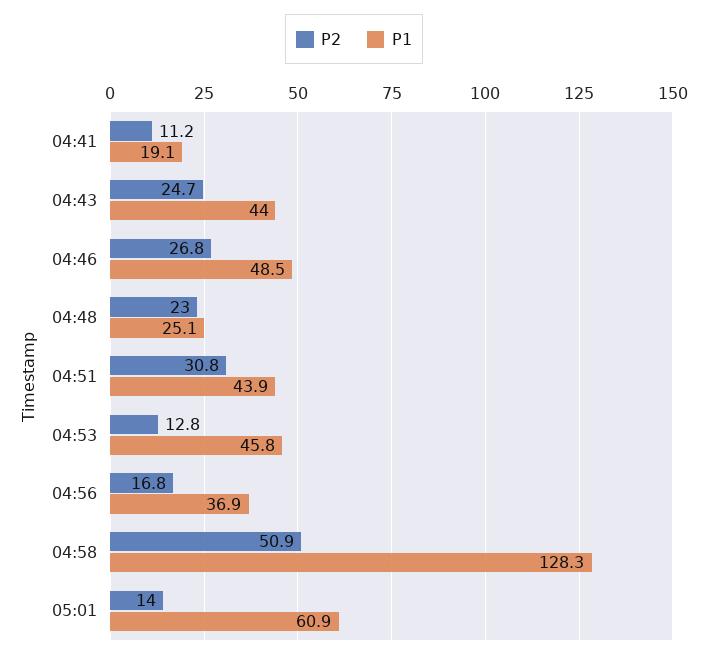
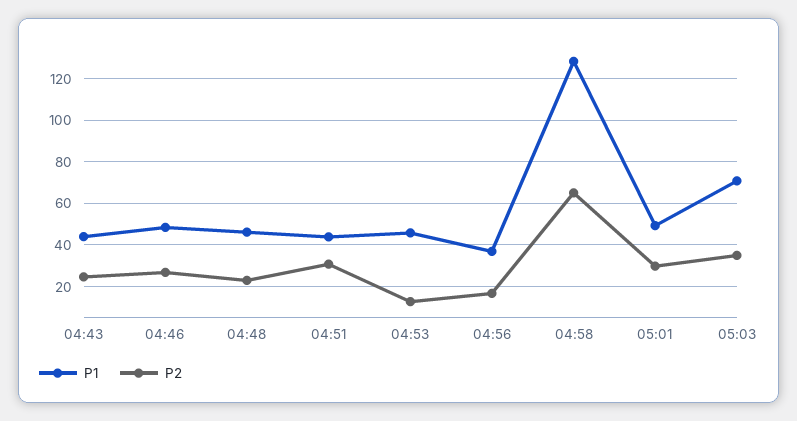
P2, 04:41: 11.2 -> none
P1, 04:41: 19.1 -> none
P1, 04:48: 25.1 -> 45
P2, 04:58: 50.9 -> 65
P2, 05:01: 14 -> 30
P1, 05:01: 60.9 -> 50
P1, 05:03: none -> 70
P2, 05:03: none -> 35

